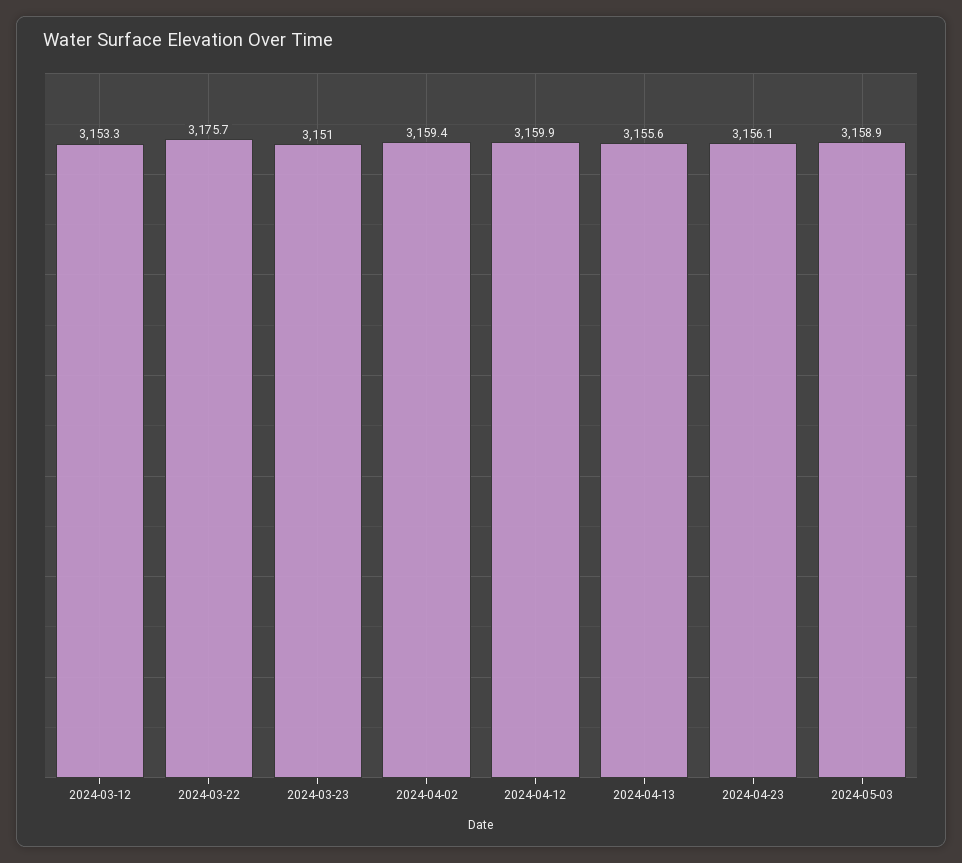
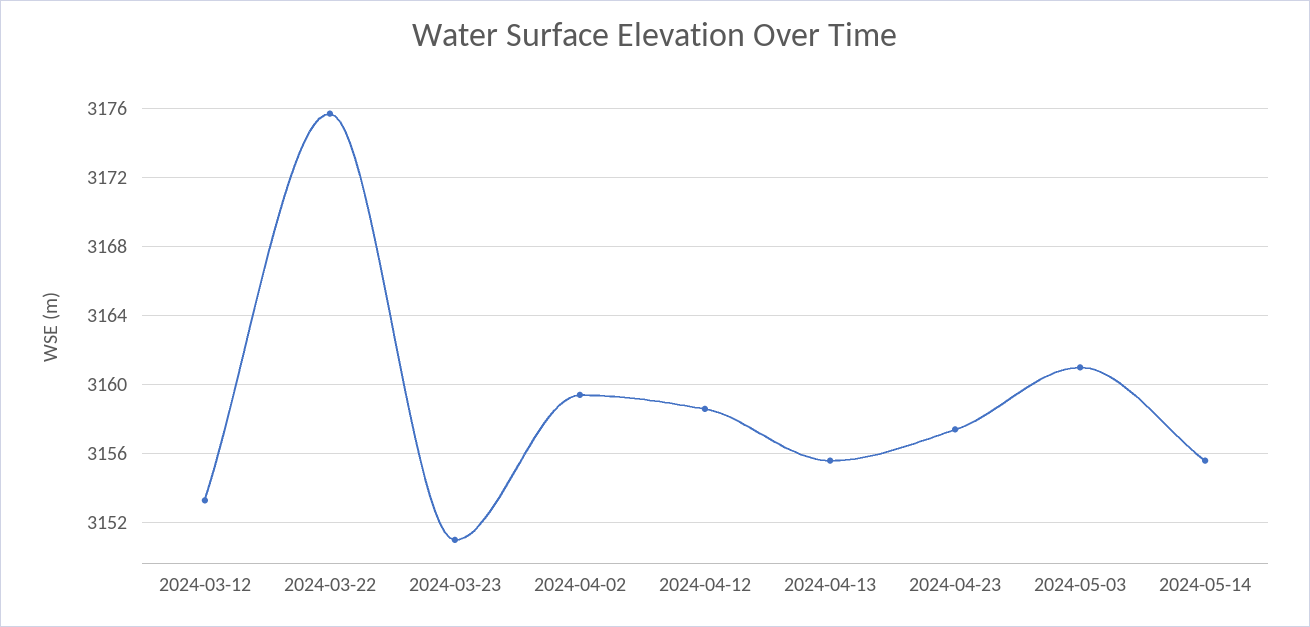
2024-04-12: 3159.9 -> 3158.5
2024-04-23: 3156.1 -> 3157.5
2024-05-03: 3158.9 -> 3161
2024-05-14: none -> 3155.5

